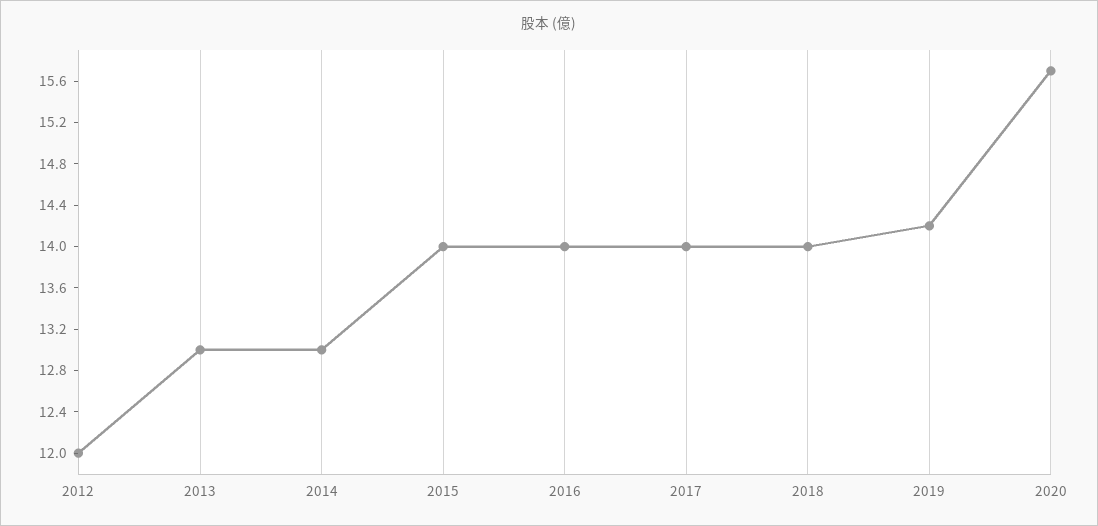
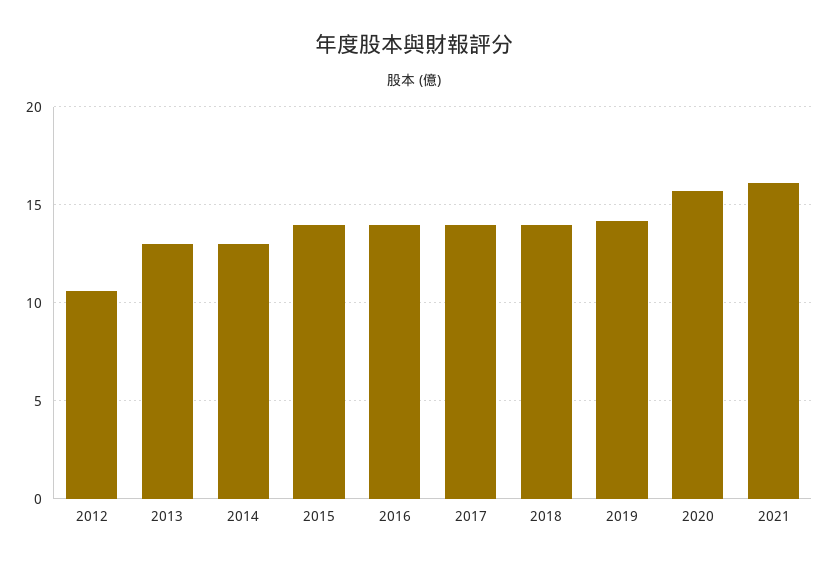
2012: 12 -> 10.5
2021: none -> 16

